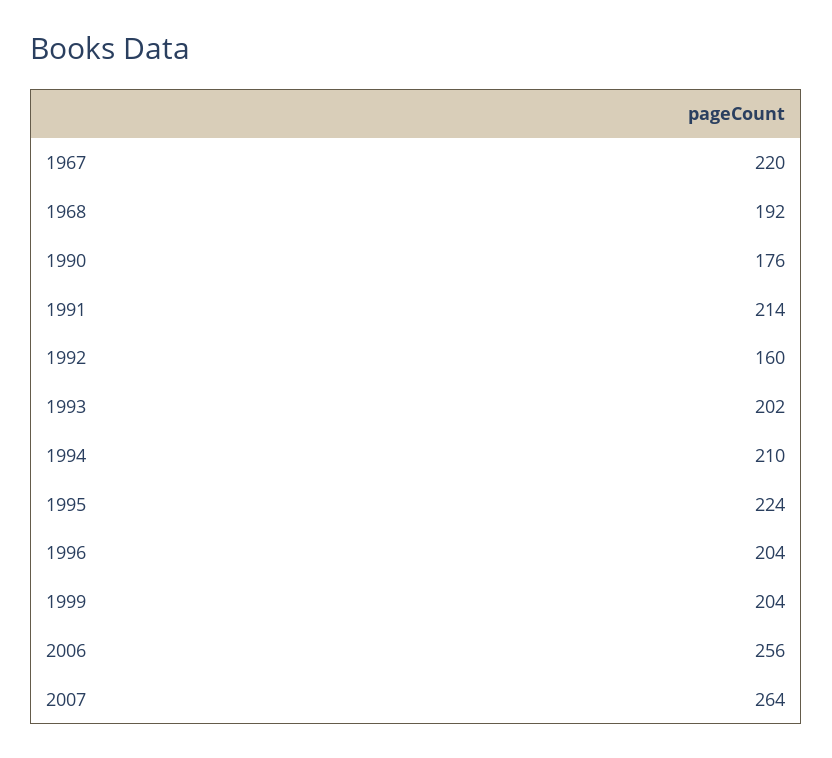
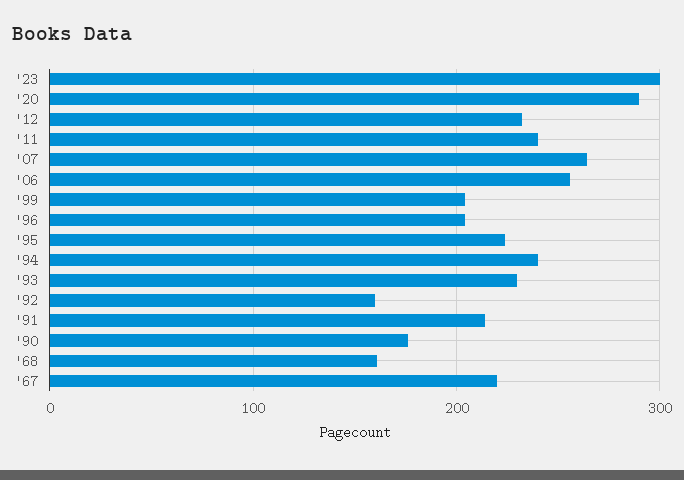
1968: 192 -> 160
1993: 202 -> 230
1994: 210 -> 240
'23: none -> 300
'20: none -> 290
'12: none -> 230
'11: none -> 240

